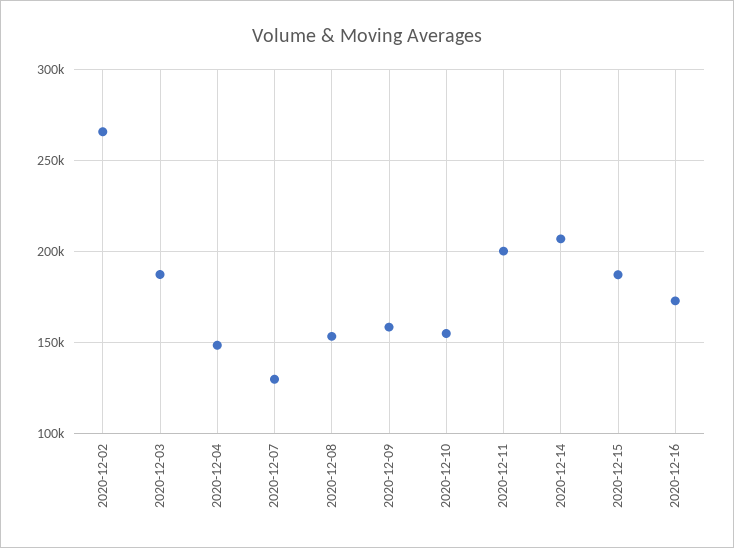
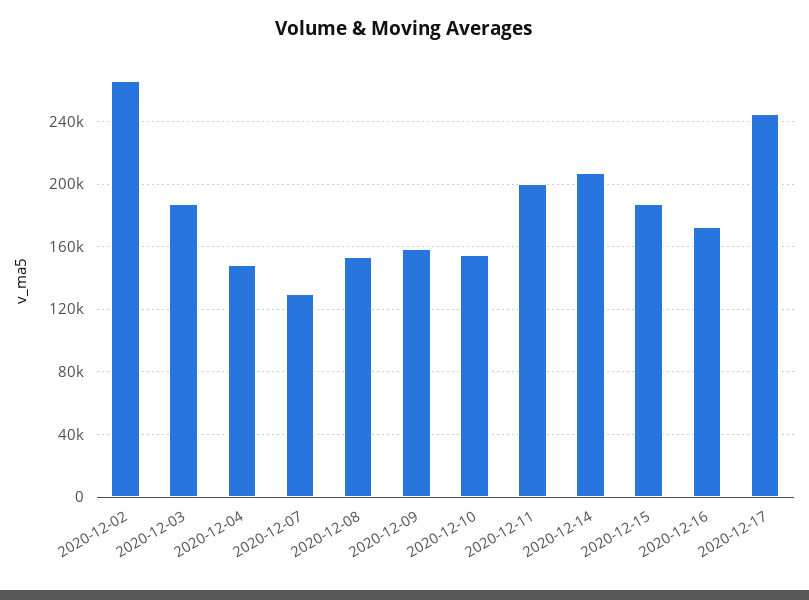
2020-12-17: none -> 245000

